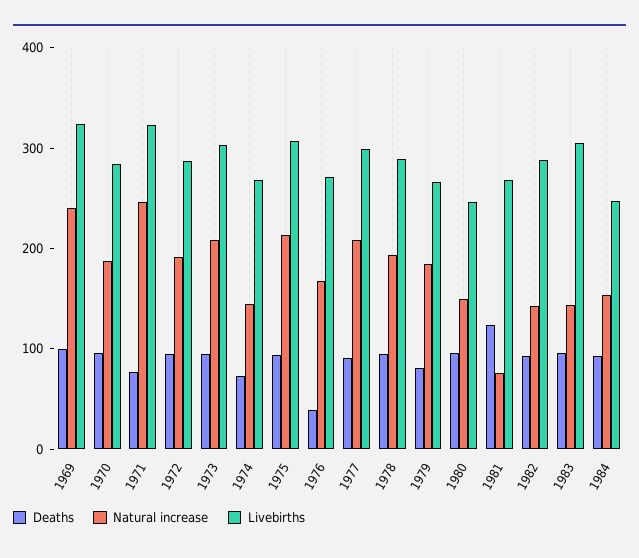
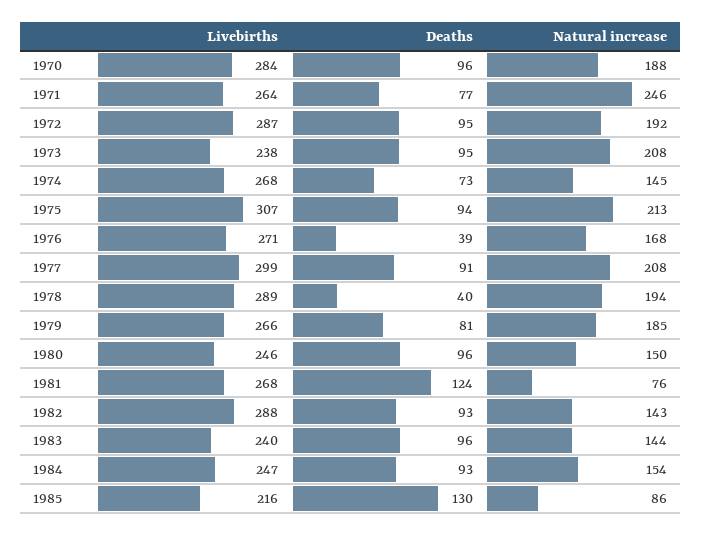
Deaths, 1969: 100 -> none
Natural increase, 1969: 240 -> none
Livebirths, 1969: 320 -> none
Livebirths, 1971: 320 -> 264
Livebirths, 1973: 300 -> 238
Deaths, 1978: 100 -> 40
Livebirths, 1983: 300 -> 240
Livebirths, 1985: none -> 216
Deaths, 1985: none -> 130
Natural increase, 1985: none -> 86

